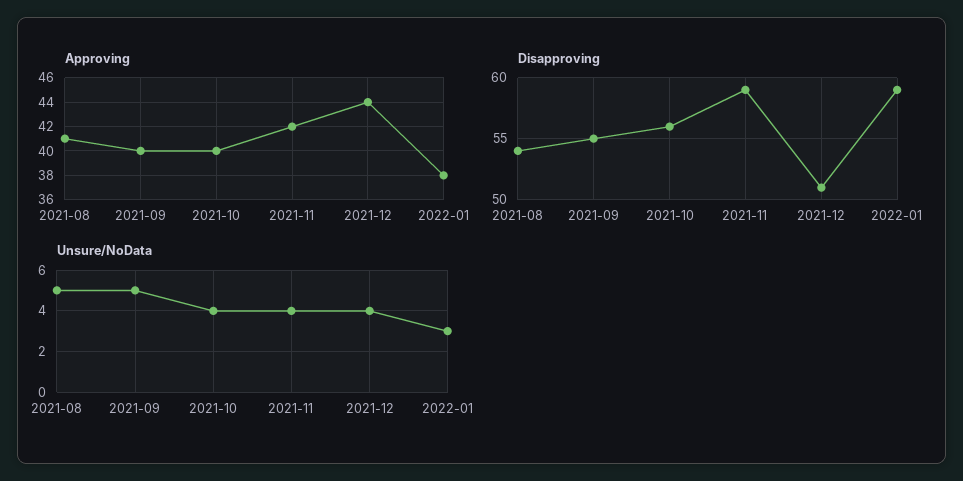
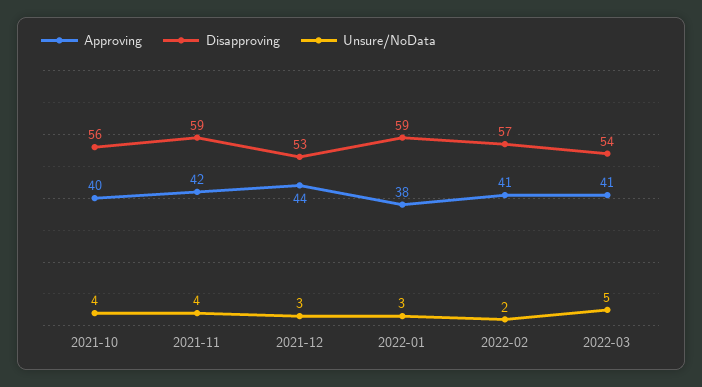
Approving, 2021-08: 41 -> none
Approving, 2021-09: 40 -> none
Disapproving, 2021-08: 54 -> none
Disapproving, 2021-09: 55 -> none
Disapproving, 2021-12: 51 -> 53
Unsure/NoData, 2021-08: 5 -> none
Unsure/NoData, 2021-09: 5 -> none
Unsure/NoData, 2021-12: 4 -> 3
Approving, 2022-02: none -> 41
Disapproving, 2022-02: none -> 57
Unsure/NoData, 2022-02: none -> 2
Approving, 2022-03: none -> 41
Disapproving, 2022-03: none -> 54
Unsure/NoData, 2022-03: none -> 5

